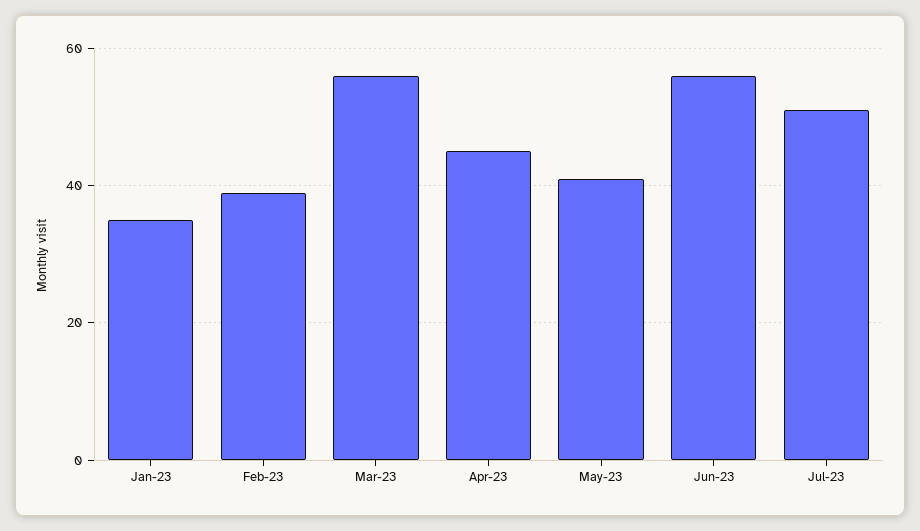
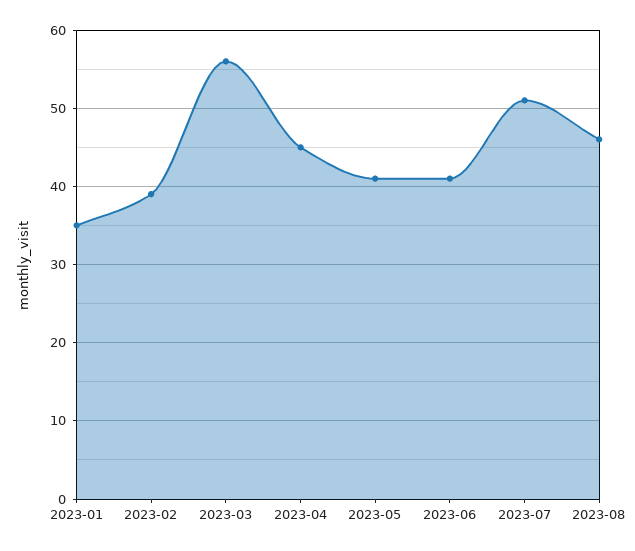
Jun-23: 55 -> 41
2023-08: none -> 46

